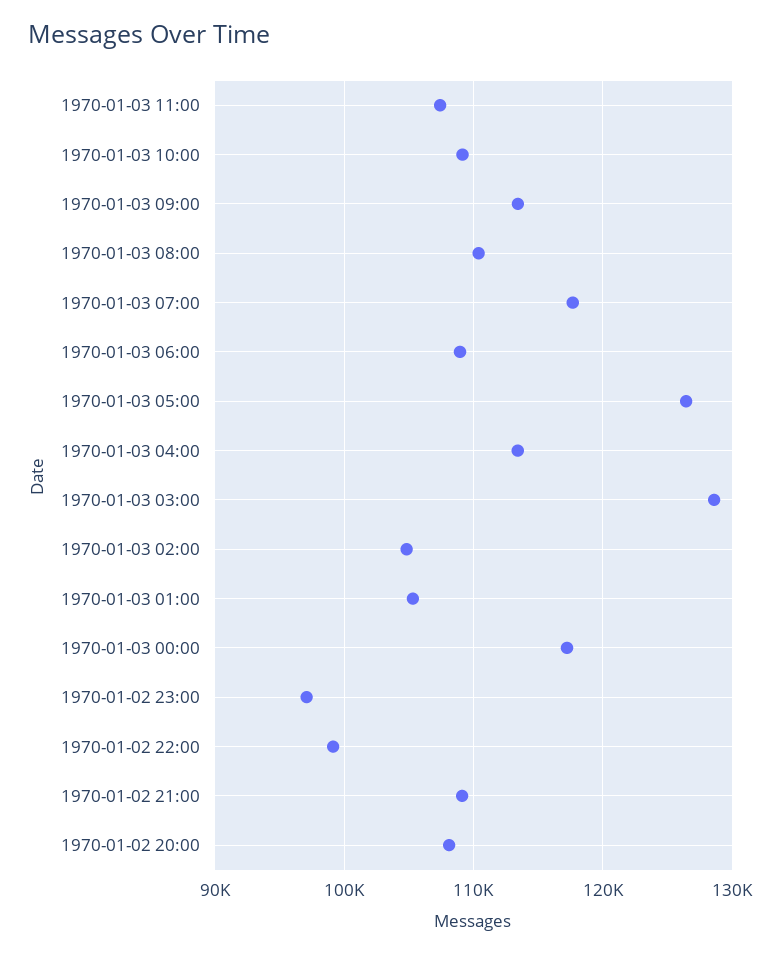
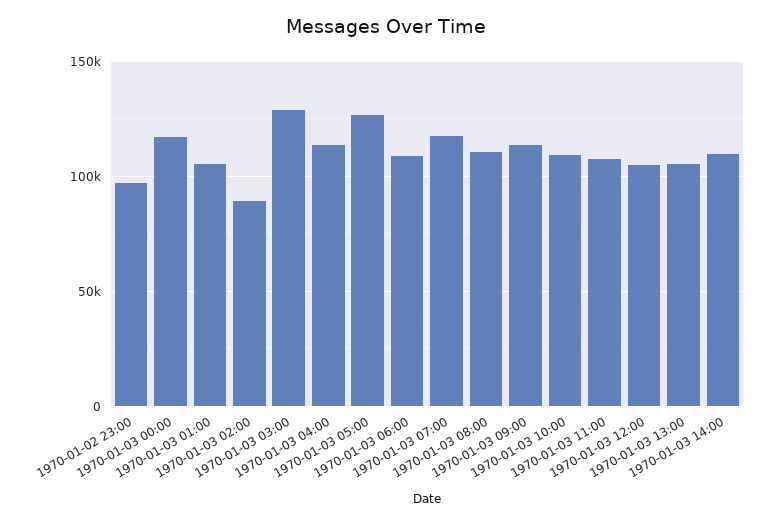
1970-01-03 02:00: 105000 -> 90000
1970-01-02 22:00: 99000 -> none
1970-01-02 21:00: 109000 -> none
1970-01-02 20:00: 108000 -> none
1970-01-03 12:00: none -> 105000
1970-01-03 13:00: none -> 105000
1970-01-03 14:00: none -> 110000

